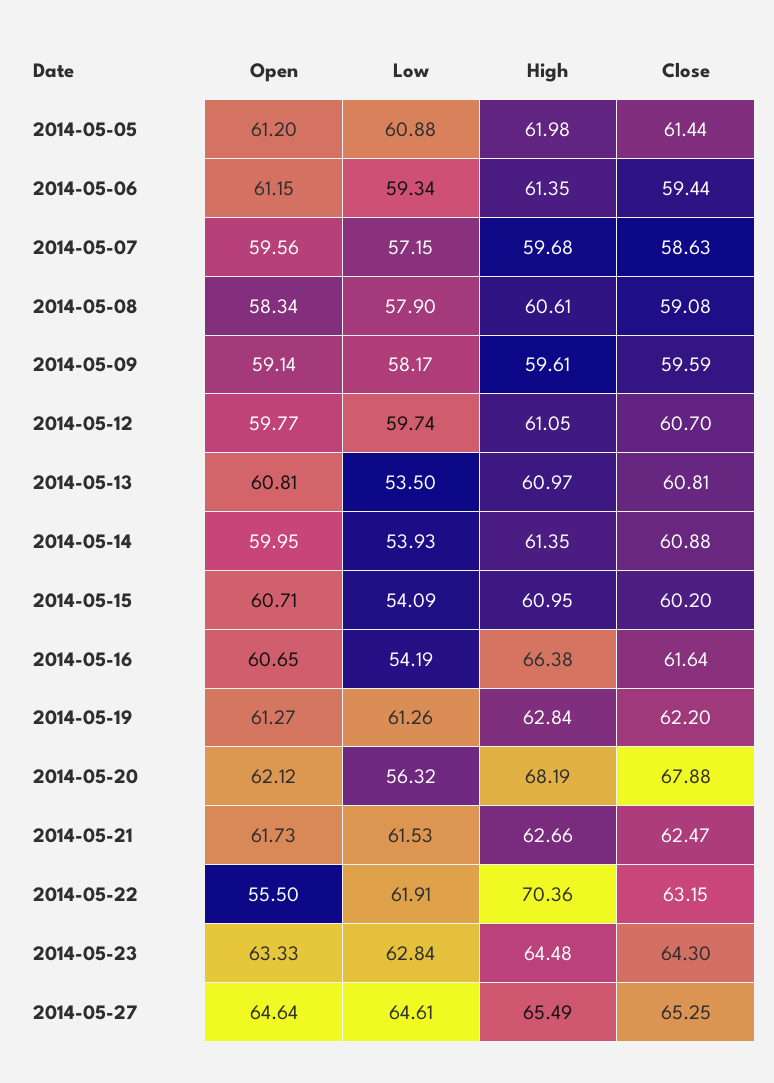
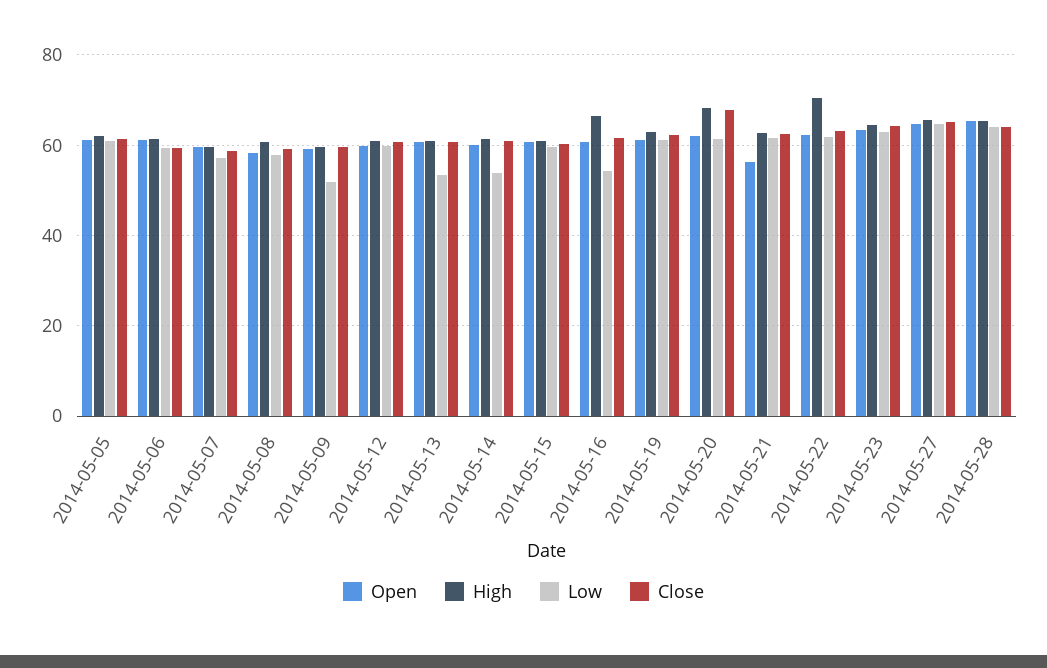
Low, 2014-05-09: 58.17 -> 52
Low, 2014-05-15: 54.09 -> 60
Low, 2014-05-20: 56.32 -> 62
Open, 2014-05-21: 61.73 -> 56
Open, 2014-05-22: 55.5 -> 62
Open, 2014-05-28: none -> 66
High, 2014-05-28: none -> 66
Low, 2014-05-28: none -> 64
Close, 2014-05-28: none -> 64

